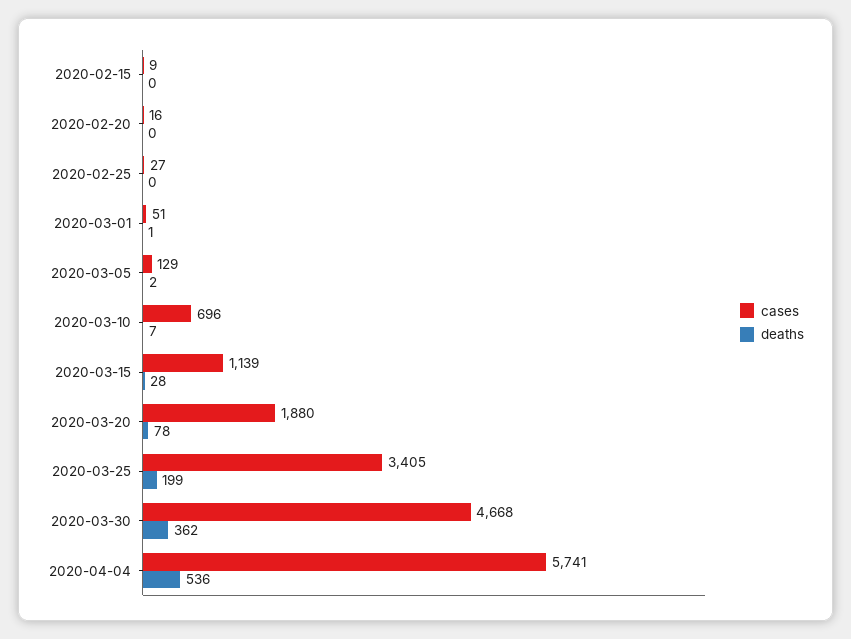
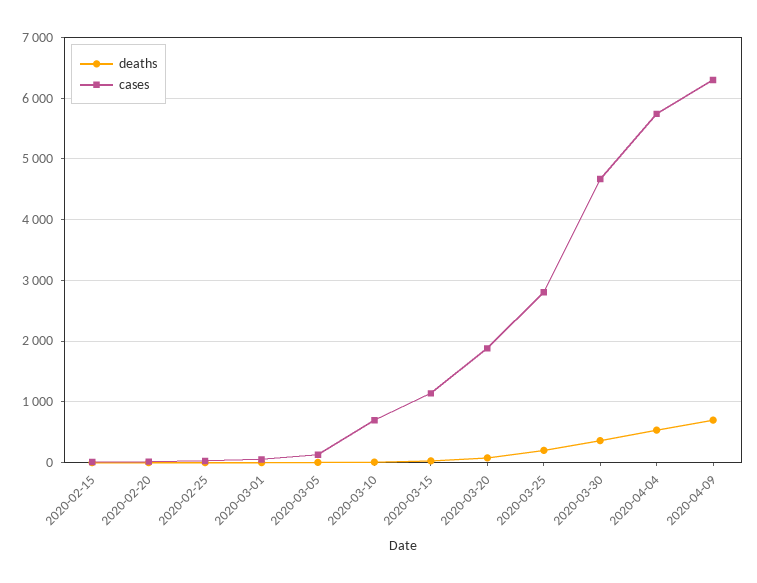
cases, 2020-03-25: 3405 -> 2800
deaths, 2020-04-09: none -> 700
cases, 2020-04-09: none -> 6300

